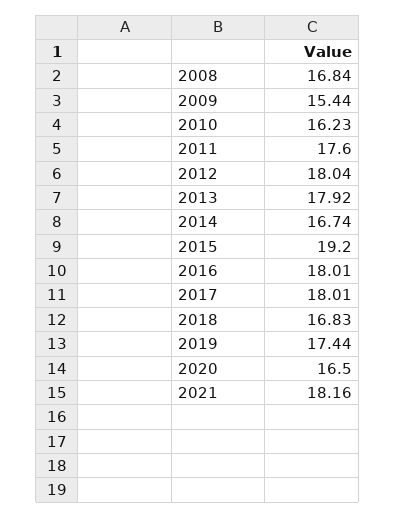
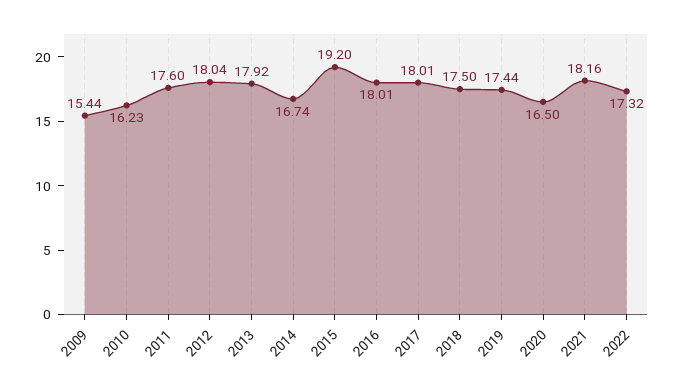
2008: 16.84 -> none
2018: 16.83 -> 17.5
2022: none -> 17.32

